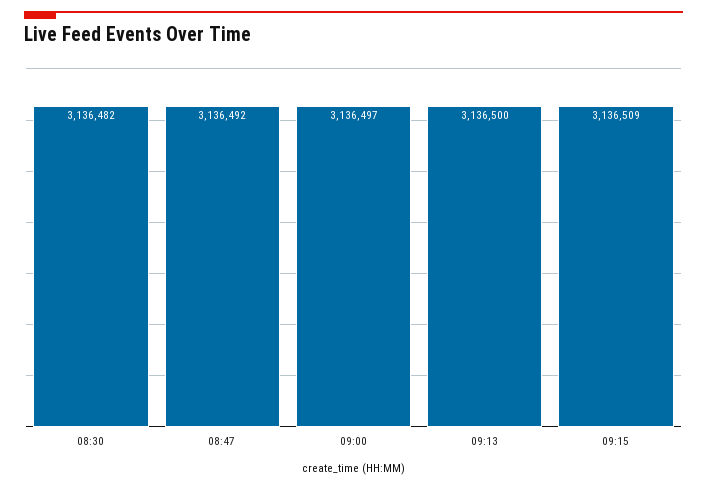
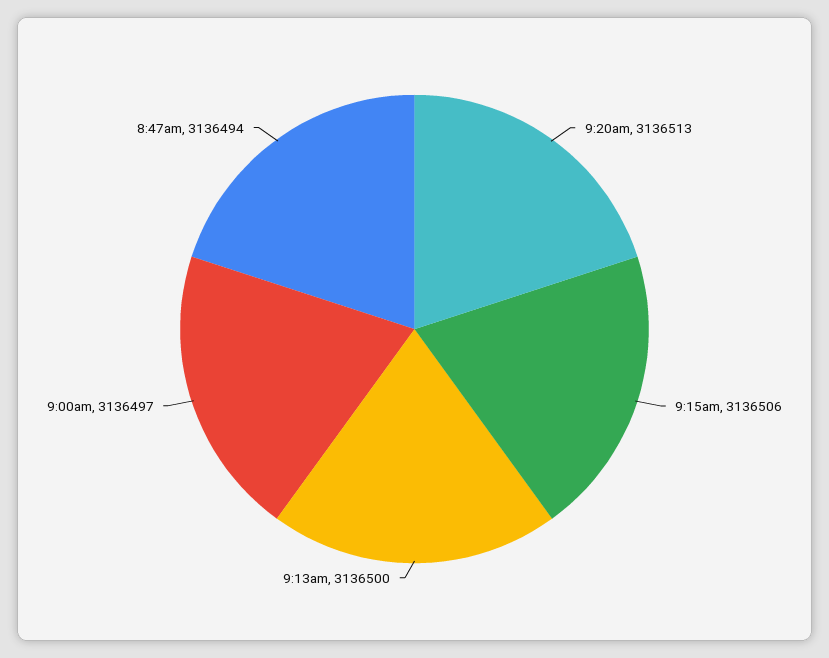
08:30: 3136482 -> none
08:47: 3136492 -> 3136494
09:15: 3136509 -> 3136506
9:20am: none -> 3136513

